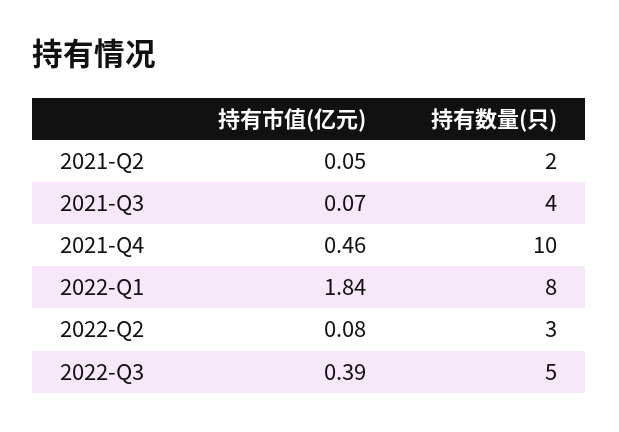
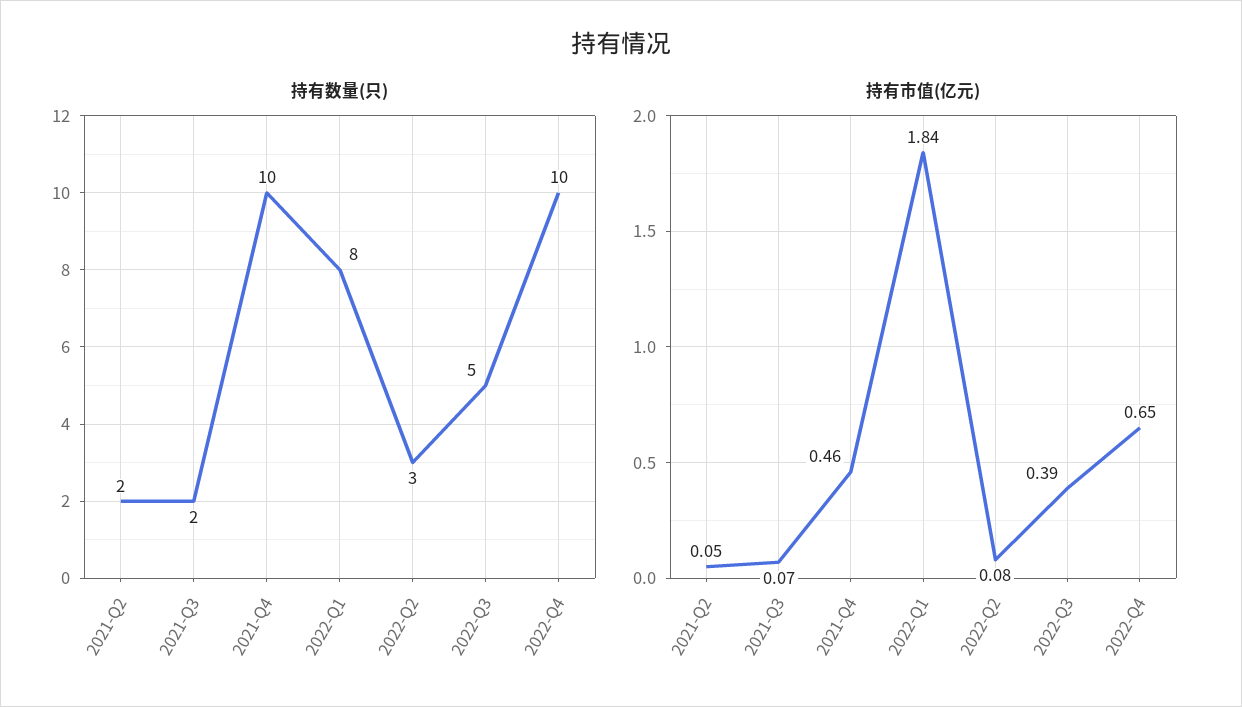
持有数量(只), 2021-Q3: 4 -> 2
持有数量(只), 2022-Q4: none -> 10
持有市值(亿元), 2022-Q4: none -> 0.65

